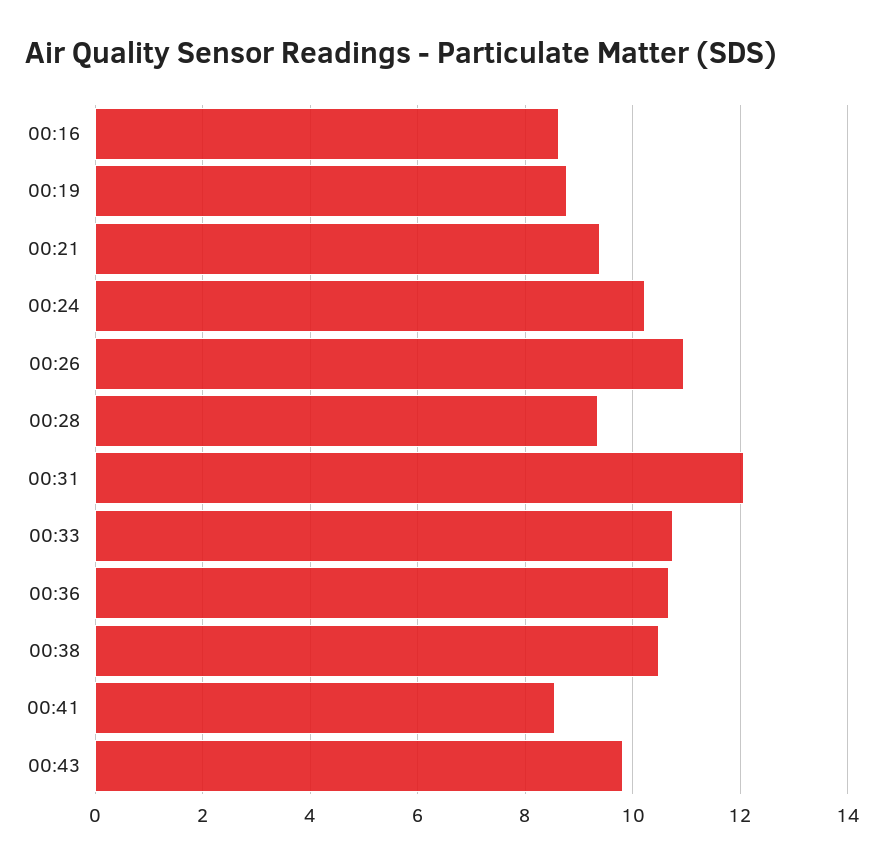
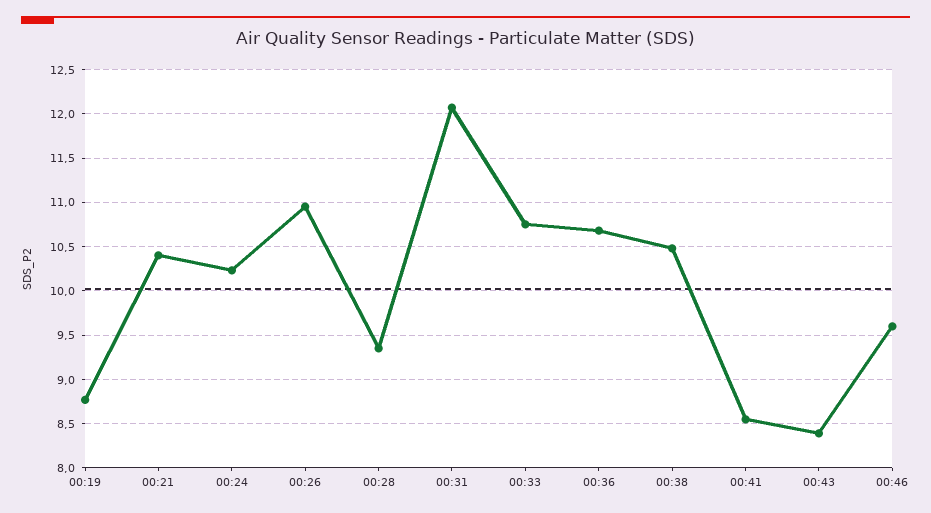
00:16: 8.6 -> none
00:21: 9.4 -> 10.4
00:43: 9.8 -> 8.4
00:46: none -> 9.6

